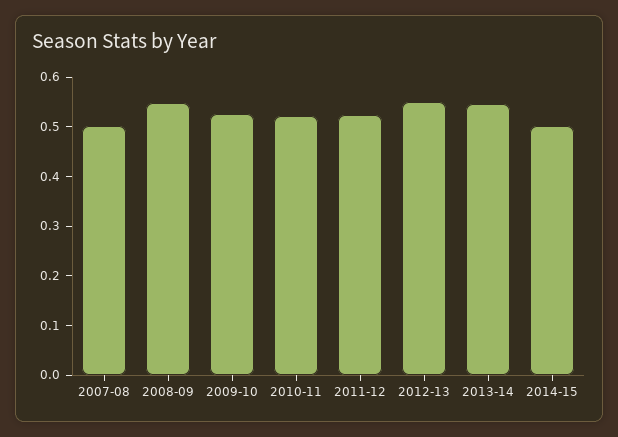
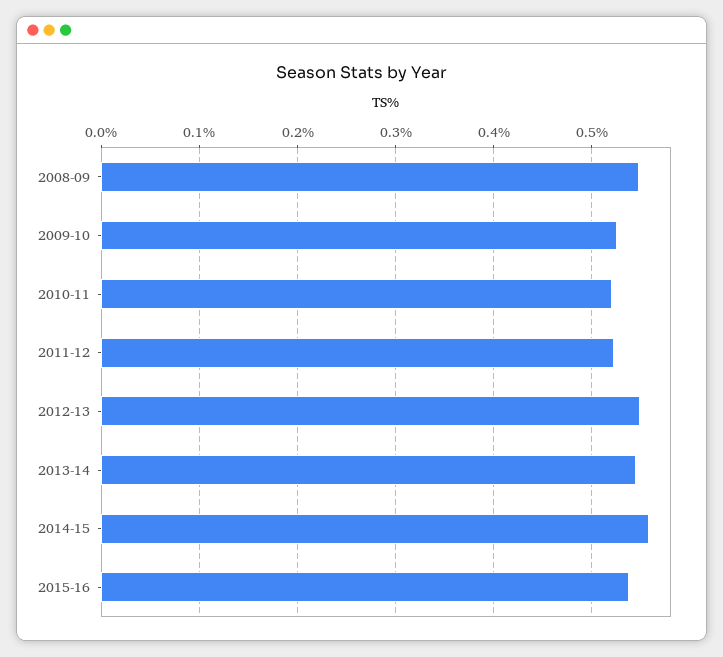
2007-08: 0.5 -> none
2014-15: 0.5 -> 0.56
2015-16: none -> 0.54

